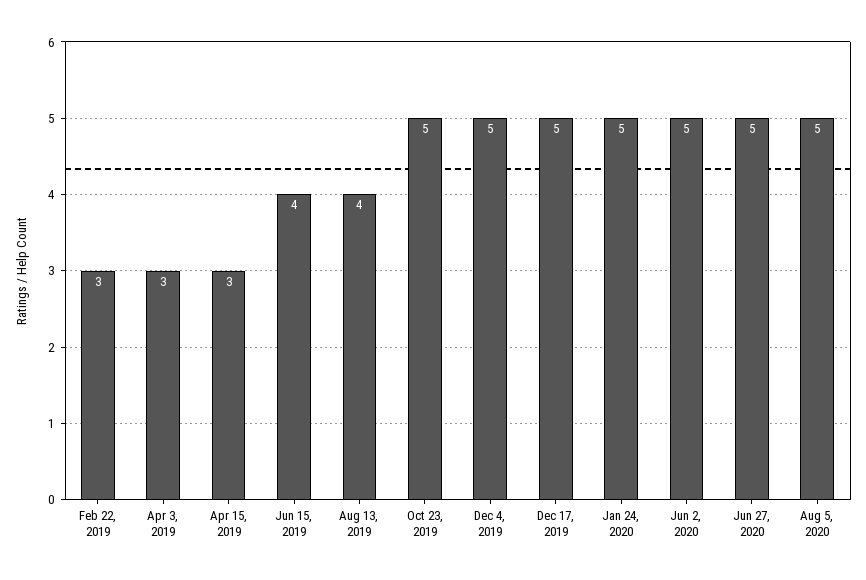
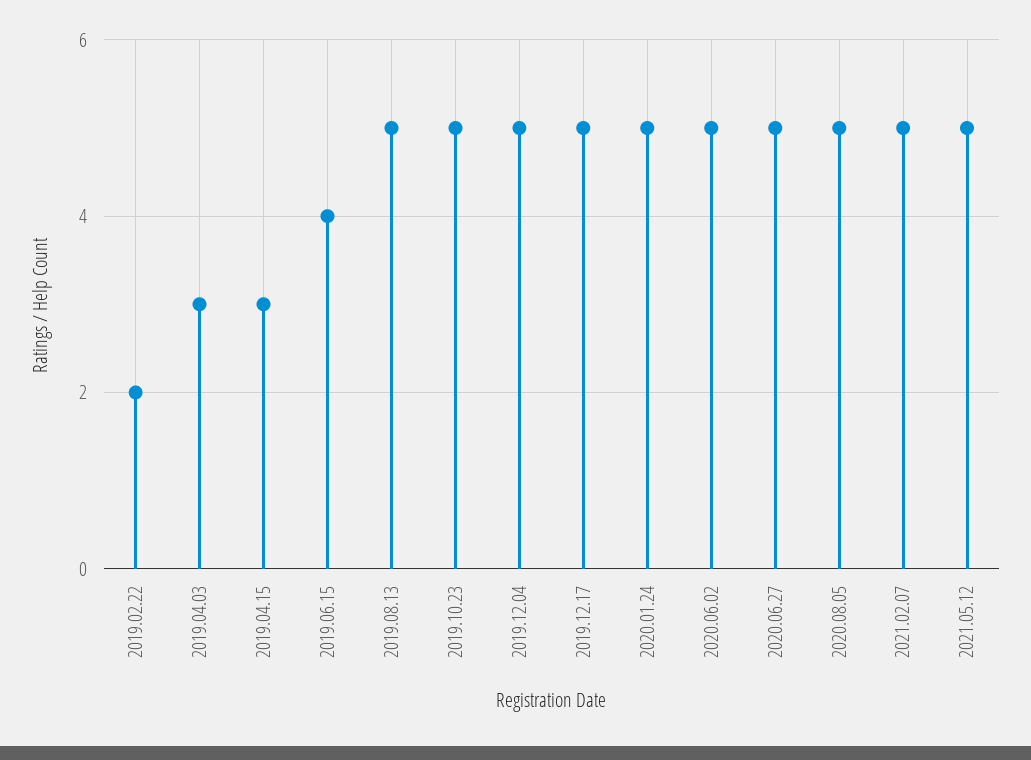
Feb 22, 2019: 3 -> 2
Aug 13, 2019: 4 -> 5
2021.02.07: none -> 5
2021.05.12: none -> 5

